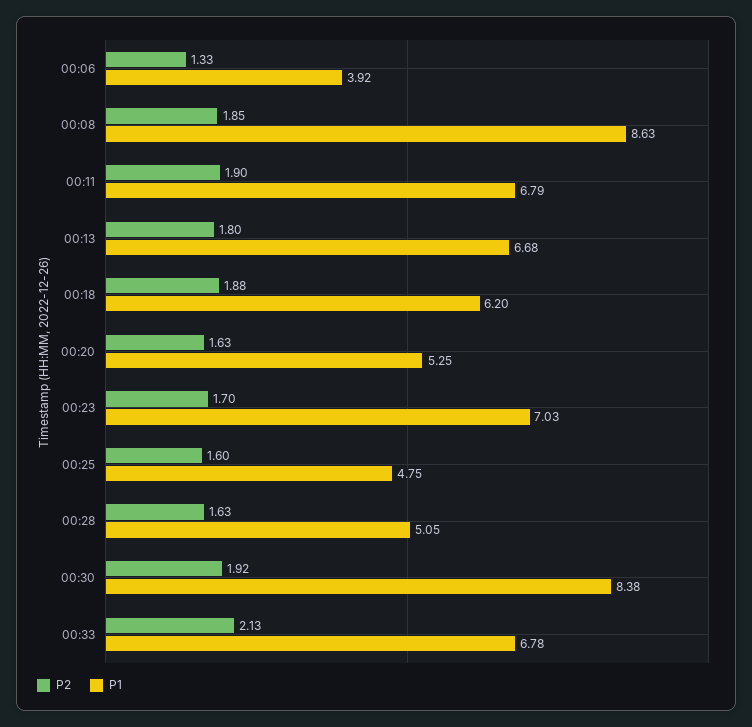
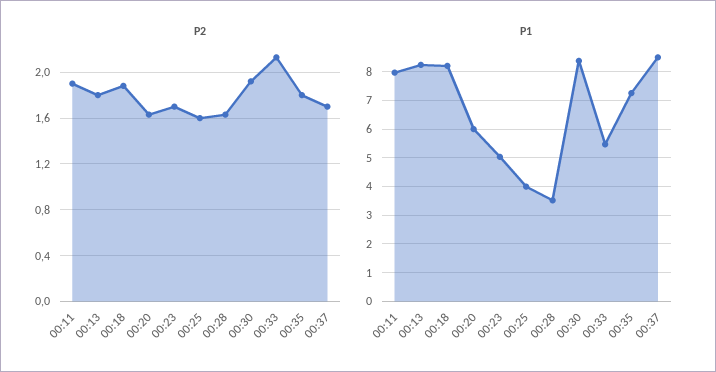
P2, 00:06: 1.33 -> none
P1, 00:06: 3.92 -> none
P2, 00:08: 1.85 -> none
P1, 00:08: 8.63 -> none
P1, 00:11: 6.79 -> 8
P1, 00:13: 6.68 -> 8.25
P1, 00:18: 6.2 -> 8.25
P1, 00:20: 5.25 -> 6
P1, 00:23: 7.03 -> 5
P1, 00:25: 4.75 -> 4
P1, 00:28: 5.05 -> 3.5
P1, 00:33: 6.78 -> 5.5
P2, 00:35: none -> 1.8
P2, 00:37: none -> 1.7
P1, 00:35: none -> 7.25
P1, 00:37: none -> 8.5

